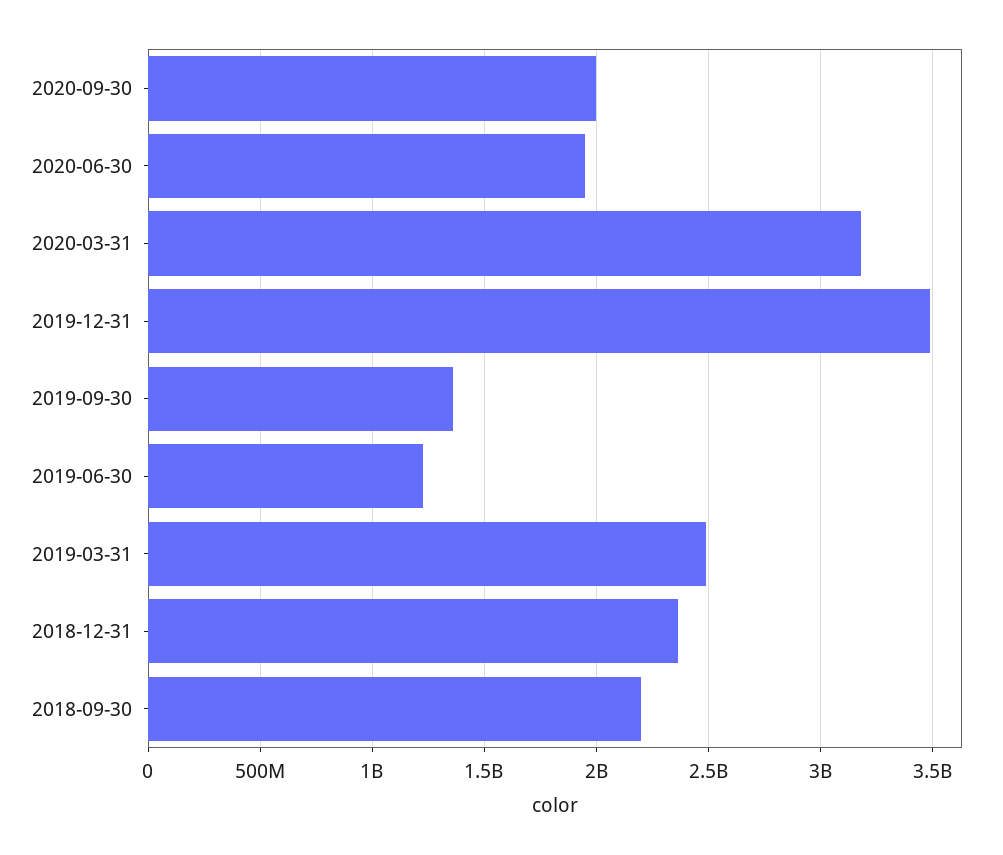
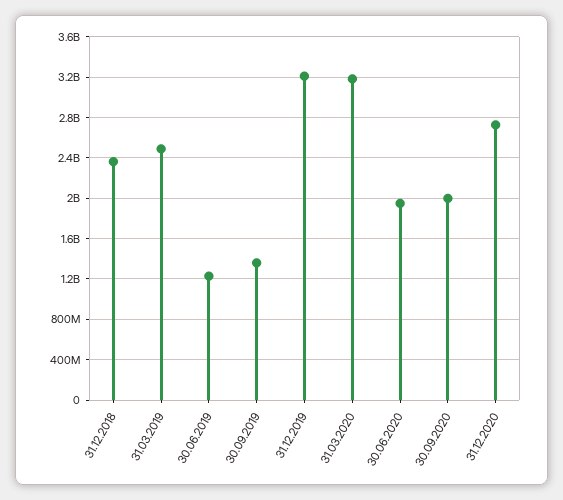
2019-12-31: 3500000000 -> 3200000000
2018-09-30: 2200000000 -> none
31.12.2020: none -> 2700000000

